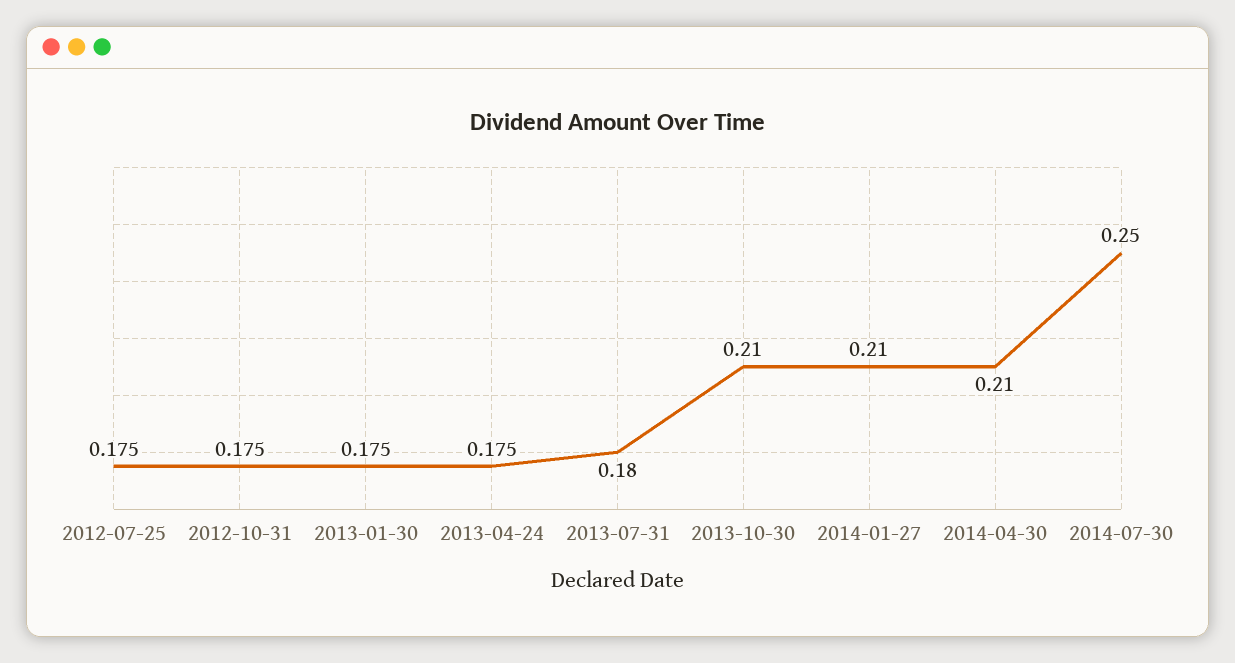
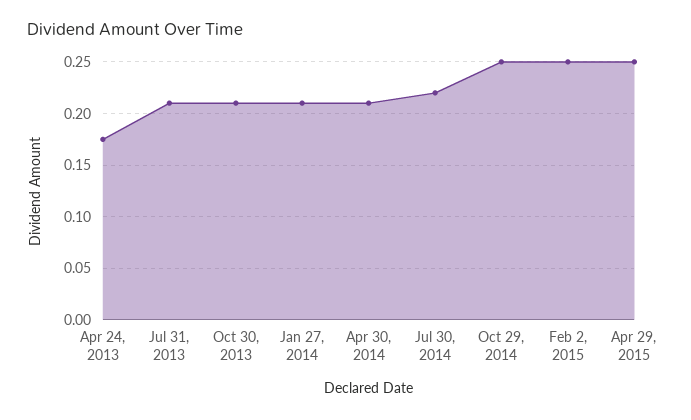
2012-07-25: 0.175 -> none
2012-10-31: 0.175 -> none
2013-01-30: 0.175 -> none
2013-07-31: 0.18 -> 0.21
2014-07-30: 0.25 -> 0.22
Oct 29, 2014: none -> 0.25
Feb 2, 2015: none -> 0.25
Apr 29, 2015: none -> 0.25

